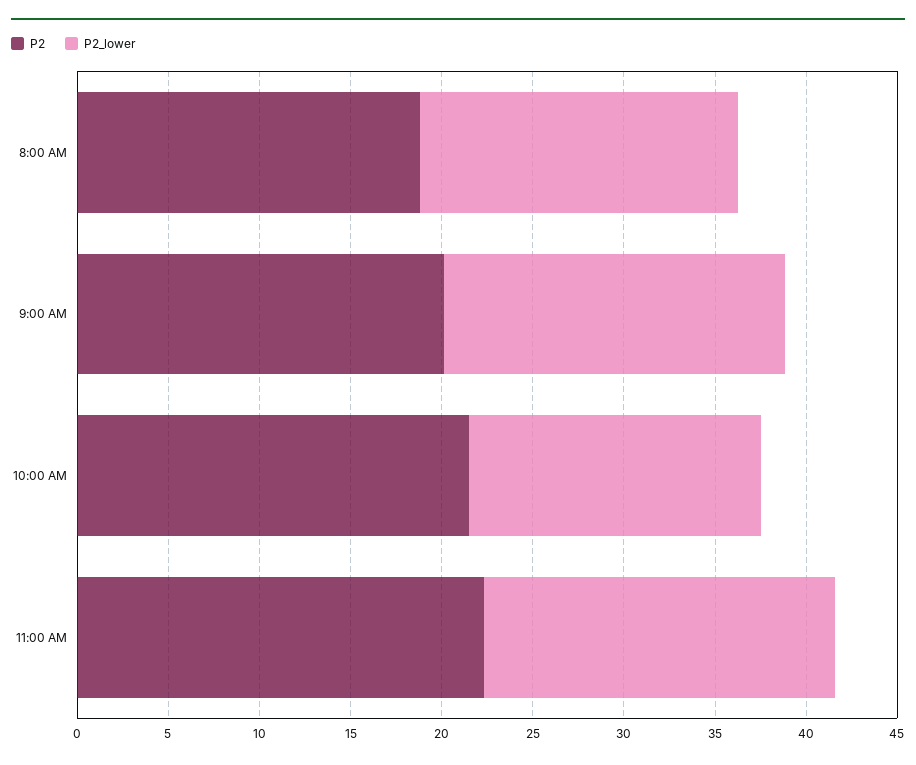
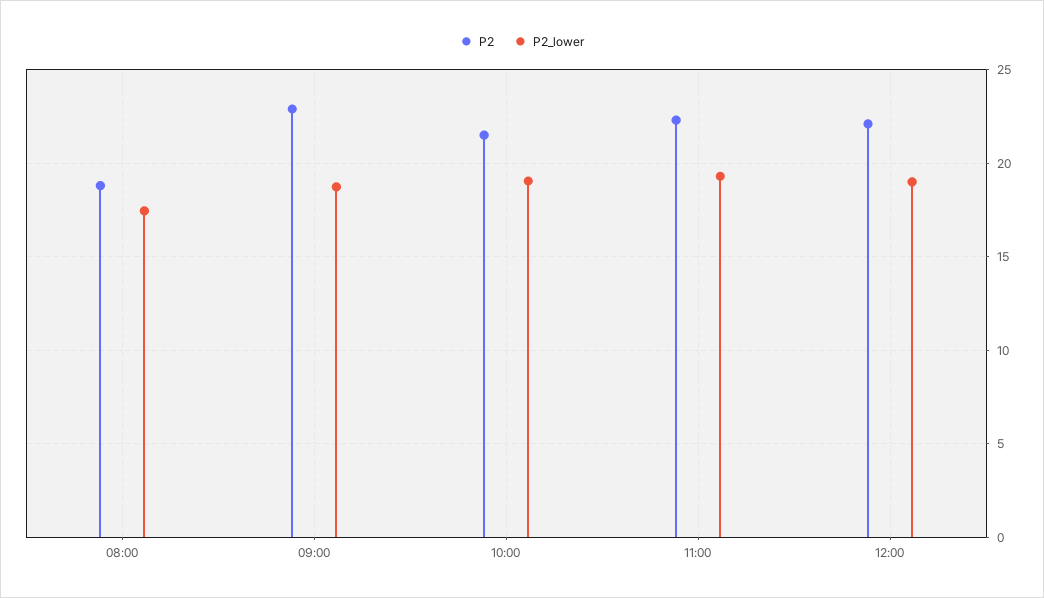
P2, 9:00 AM: 20 -> 23
P2_lower, 10:00 AM: 16 -> 19
P2, 12:00: none -> 22
P2_lower, 12:00: none -> 19

